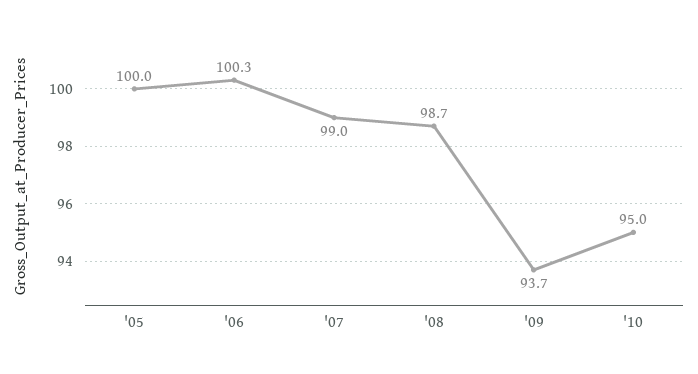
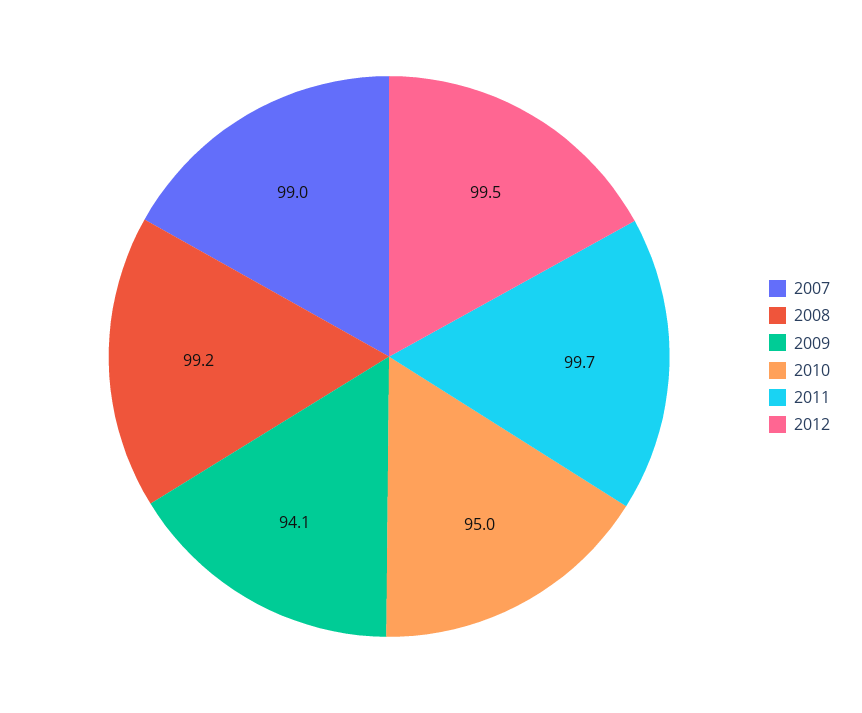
'05: 100 -> none
'06: 100.3 -> none
'08: 98.7 -> 99.2
'09: 93.7 -> 94.1
2011: none -> 99.7
2012: none -> 99.5

